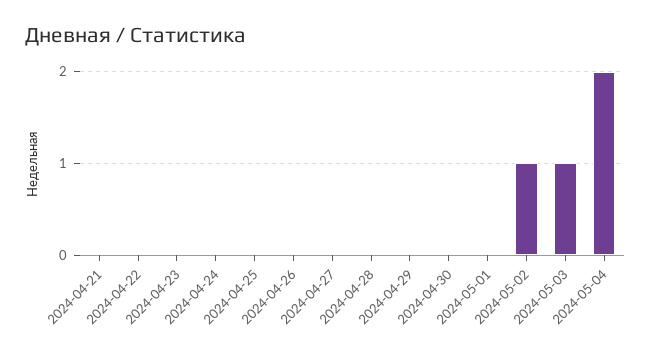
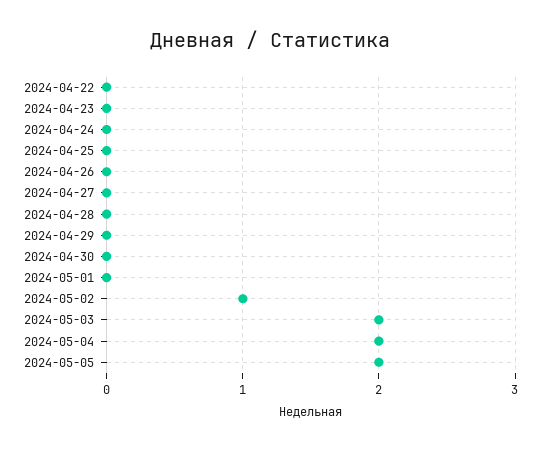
2024-04-21: 0 -> none
2024-05-03: 1 -> 2
2024-05-05: none -> 2

